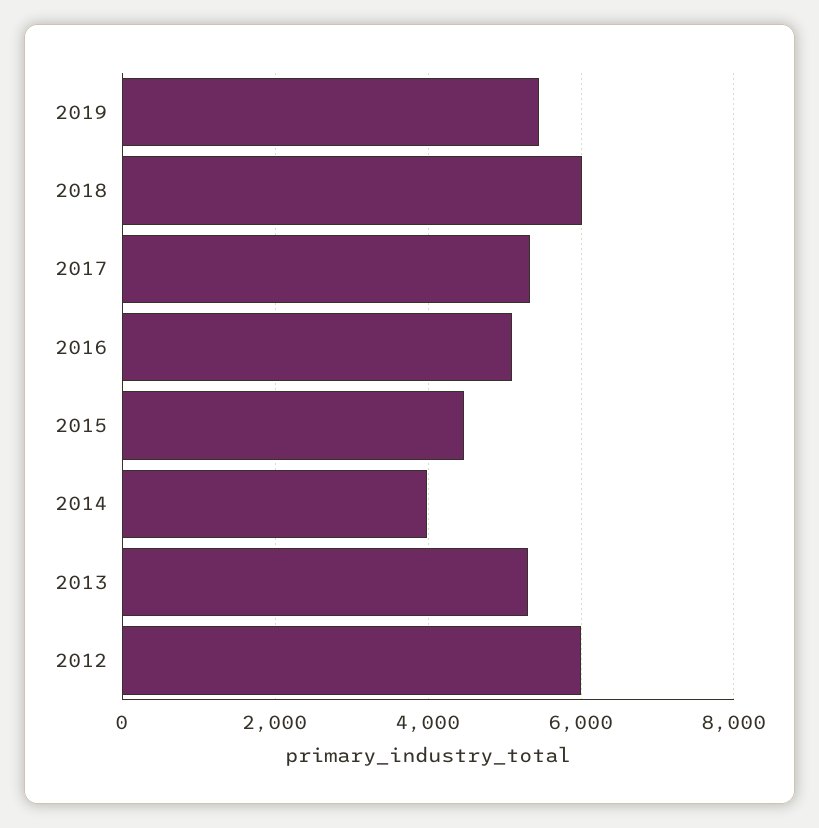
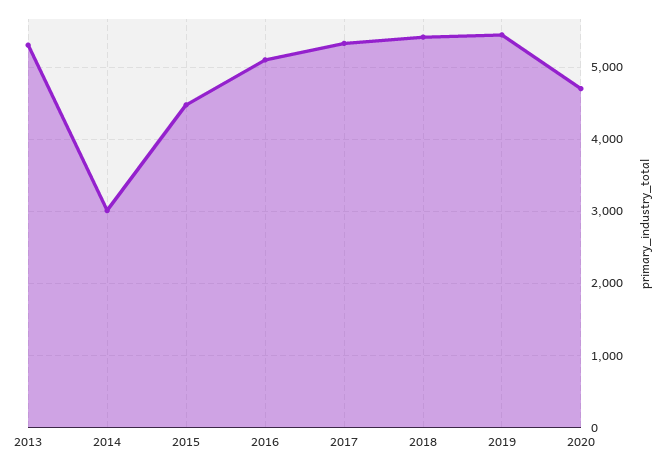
2018: 6000 -> 5400
2014: 4000 -> 3000
2012: 6000 -> none
2020: none -> 4700

